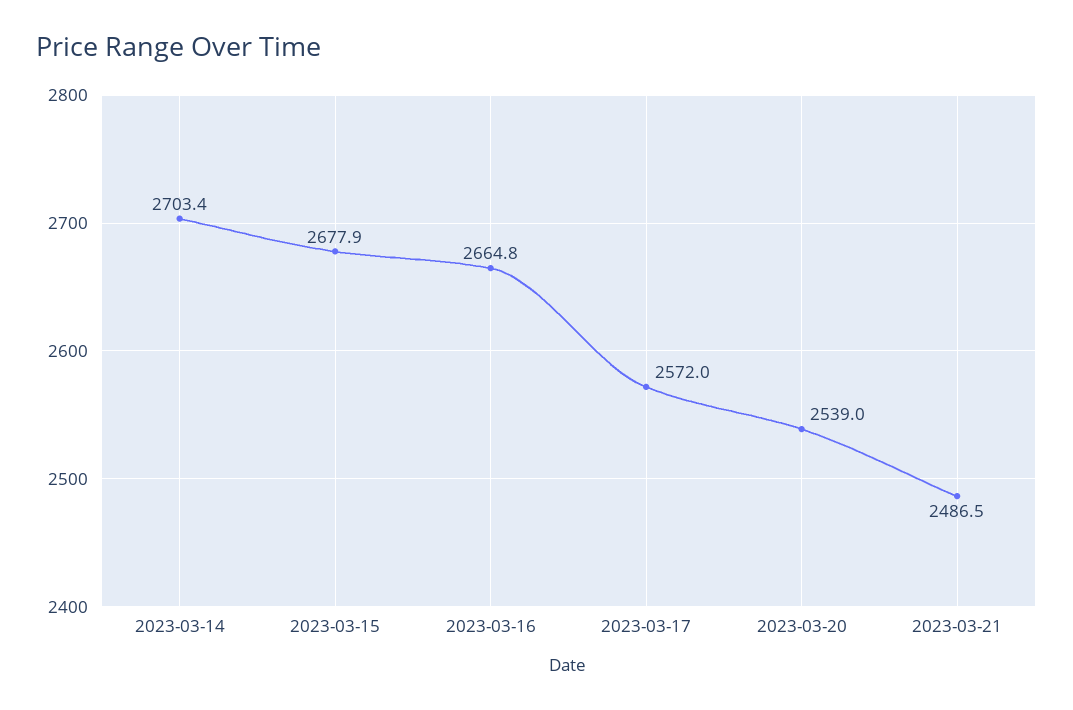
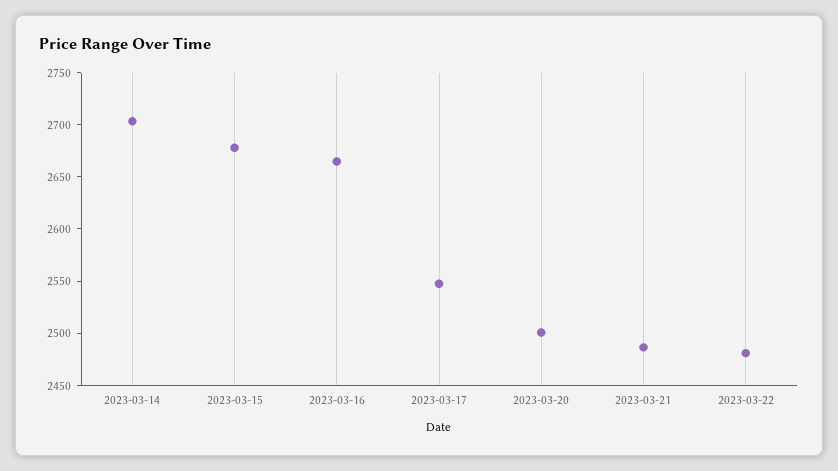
2023-03-17: 2572 -> 2550
2023-03-20: 2539 -> 2500
2023-03-22: none -> 2480

